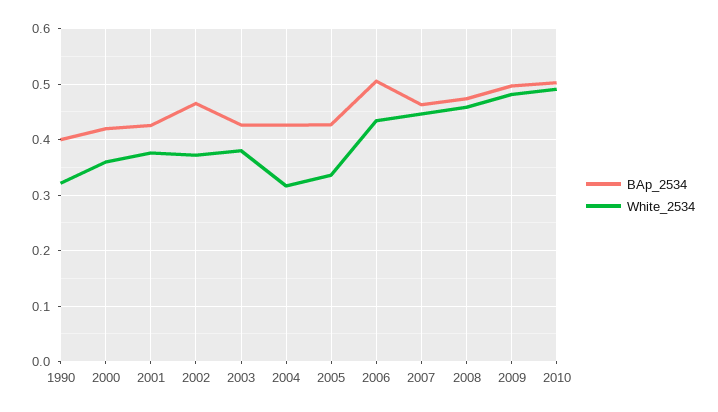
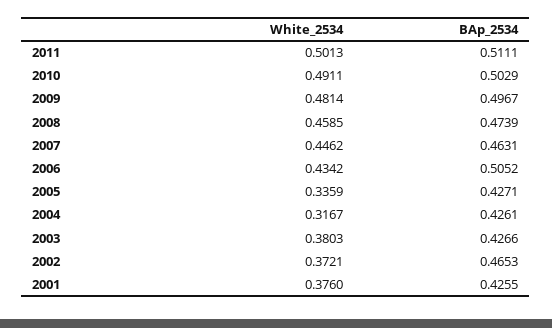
BAp_2534, 1990: 0.4 -> none
White_2534, 1990: 0.32 -> none
BAp_2534, 2000: 0.42 -> none
White_2534, 2000: 0.36 -> none
White_2534, 2011: none -> 0.5013
BAp_2534, 2011: none -> 0.5111

